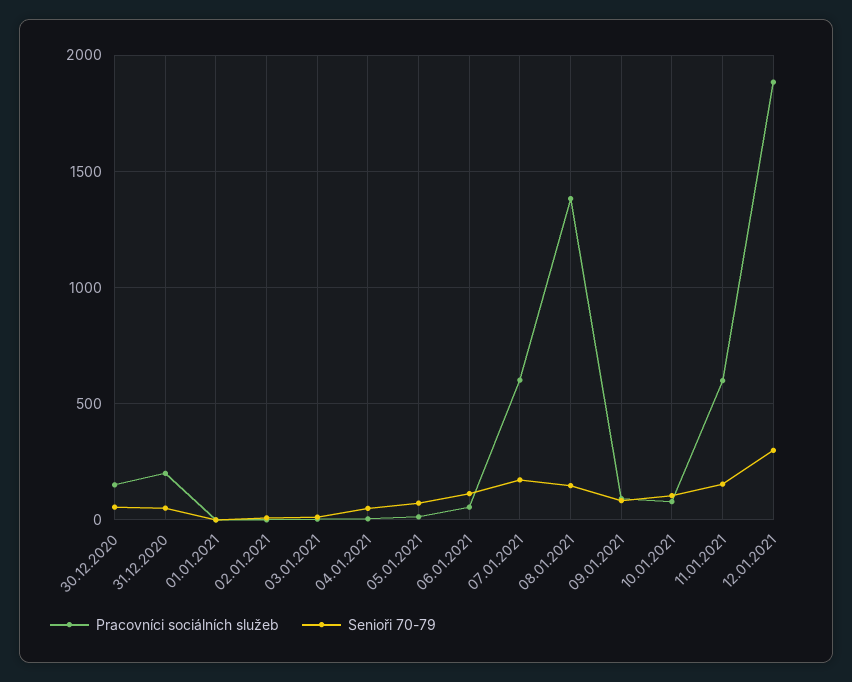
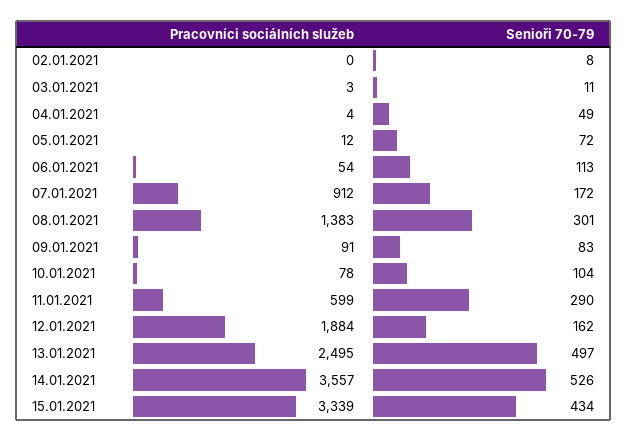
Pracovníci sociálních služeb, 30.12.2020: 150 -> none
Senioři 70-79, 30.12.2020: 50 -> none
Pracovníci sociálních služeb, 31.12.2020: 200 -> none
Senioři 70-79, 31.12.2020: 50 -> none
Pracovníci sociálních služeb, 01.01.2021: 0 -> none
Senioři 70-79, 01.01.2021: 0 -> none
Pracovníci sociálních služeb, 07.01.2021: 600 -> 912
Senioři 70-79, 08.01.2021: 150 -> 301
Senioři 70-79, 11.01.2021: 150 -> 290
Senioři 70-79, 12.01.2021: 300 -> 162
Pracovníci sociálních služeb, 13.01.2021: none -> 2495
Senioři 70-79, 13.01.2021: none -> 497
Pracovníci sociálních služeb, 14.01.2021: none -> 3557
Senioři 70-79, 14.01.2021: none -> 526
Pracovníci sociálních služeb, 15.01.2021: none -> 3339
Senioři 70-79, 15.01.2021: none -> 434

